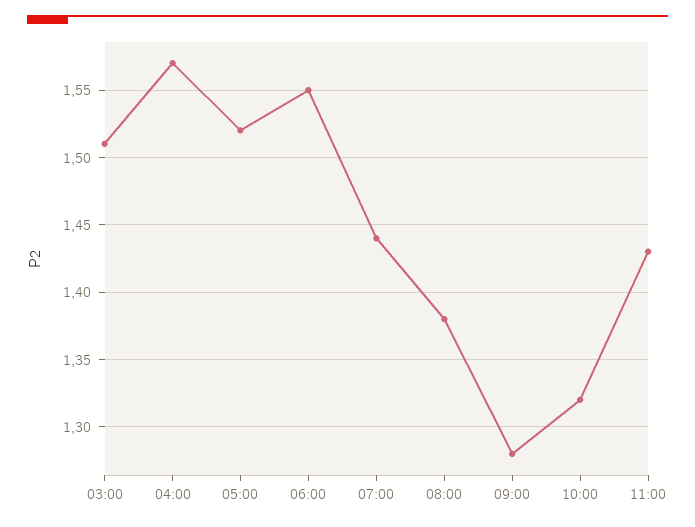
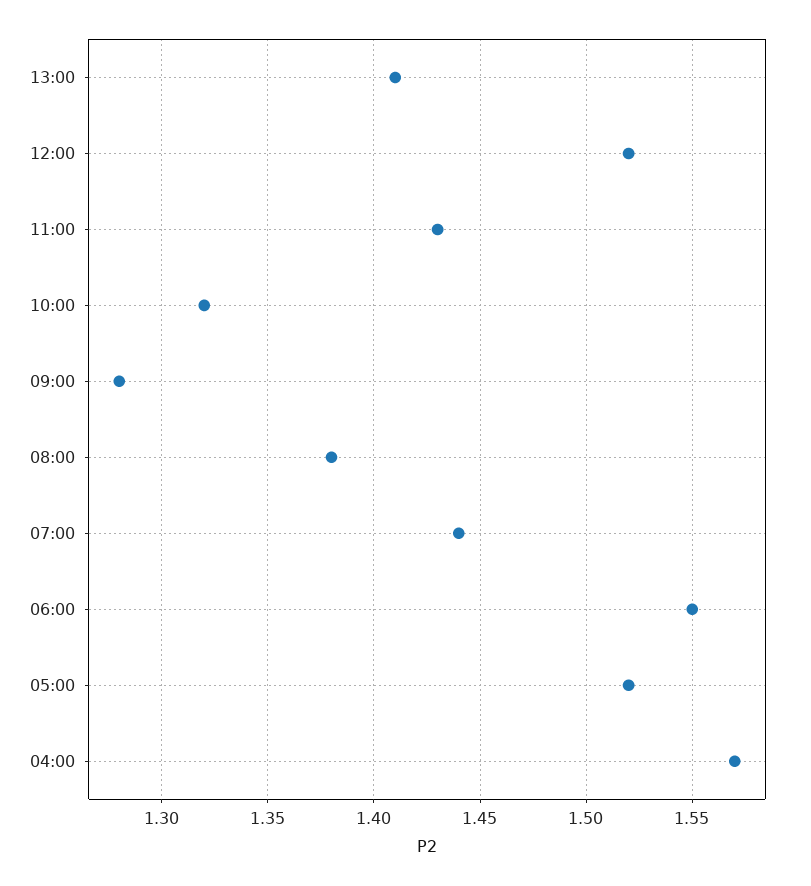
03:00: 1.51 -> none
13:00: none -> 1.41
12:00: none -> 1.52

